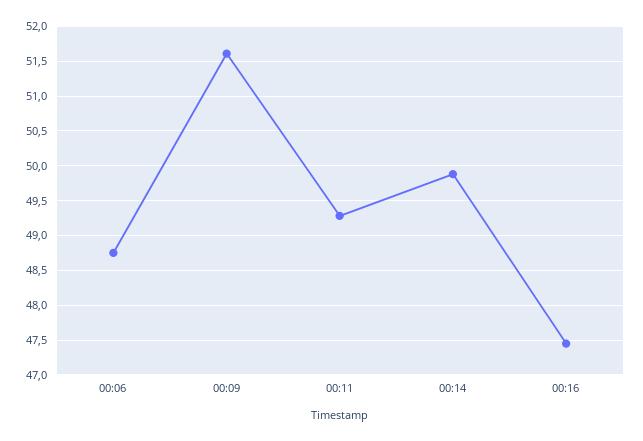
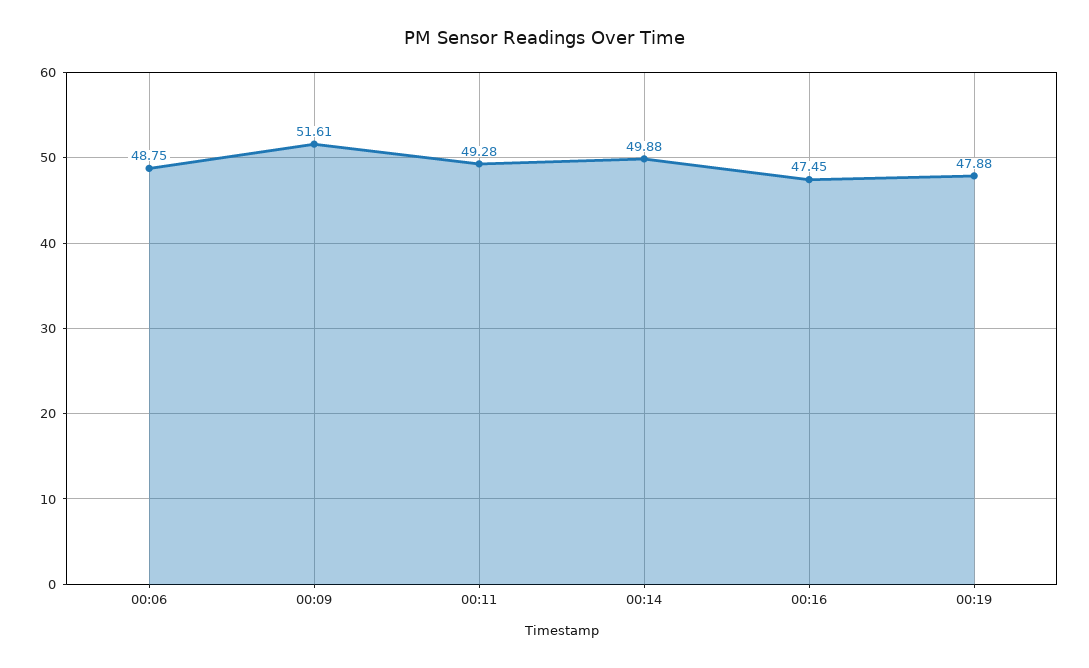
00:19: none -> 47.88

